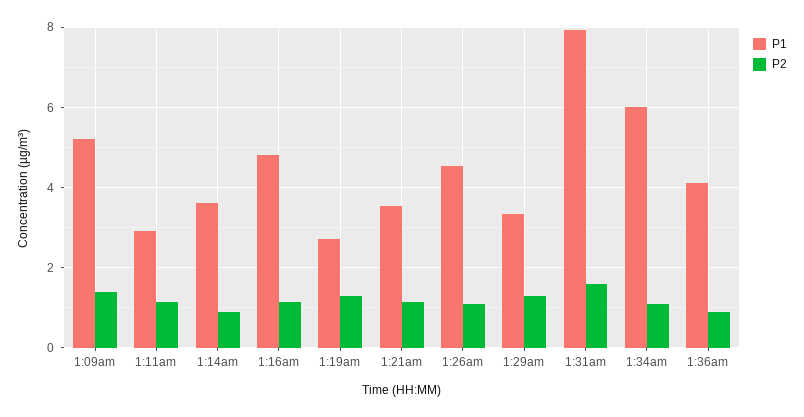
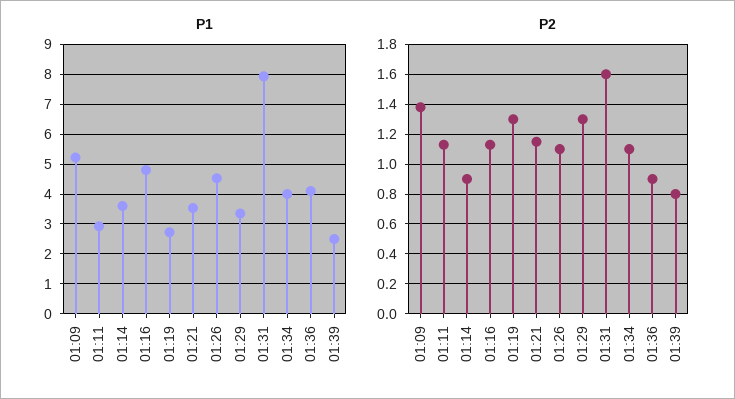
P1, 1:34am: 6 -> 4
P1, 01:39: none -> 2.5
P2, 01:39: none -> 0.8

